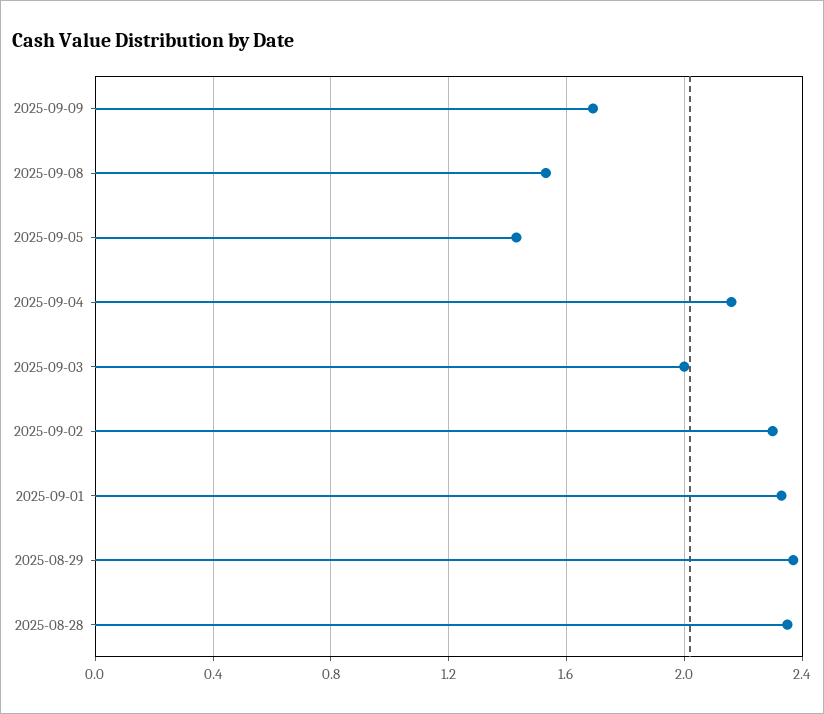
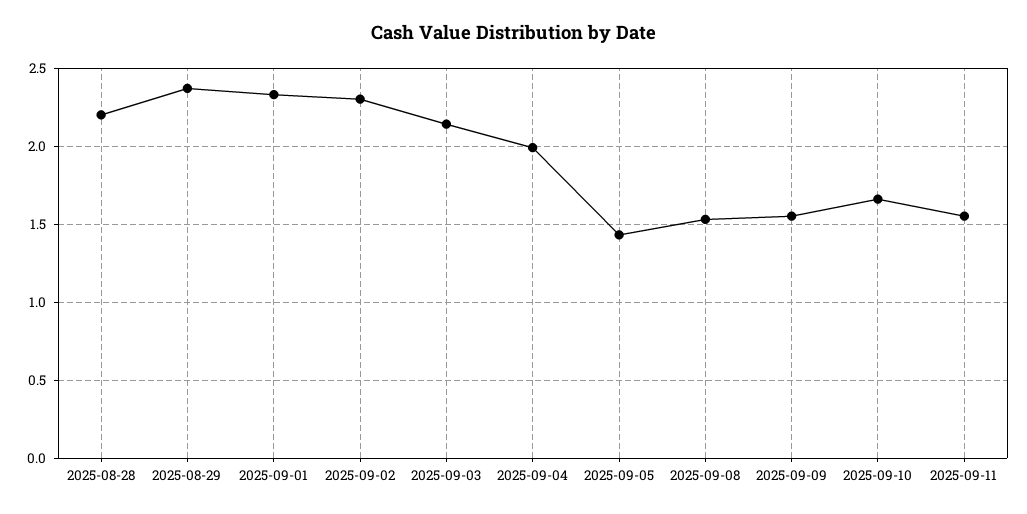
2025-09-09: 1.7 -> 1.55
2025-09-04: 2.15 -> 2
2025-09-03: 2 -> 2.15
2025-08-28: 2.35 -> 2.2
2025-09-10: none -> 1.65
2025-09-11: none -> 1.55

